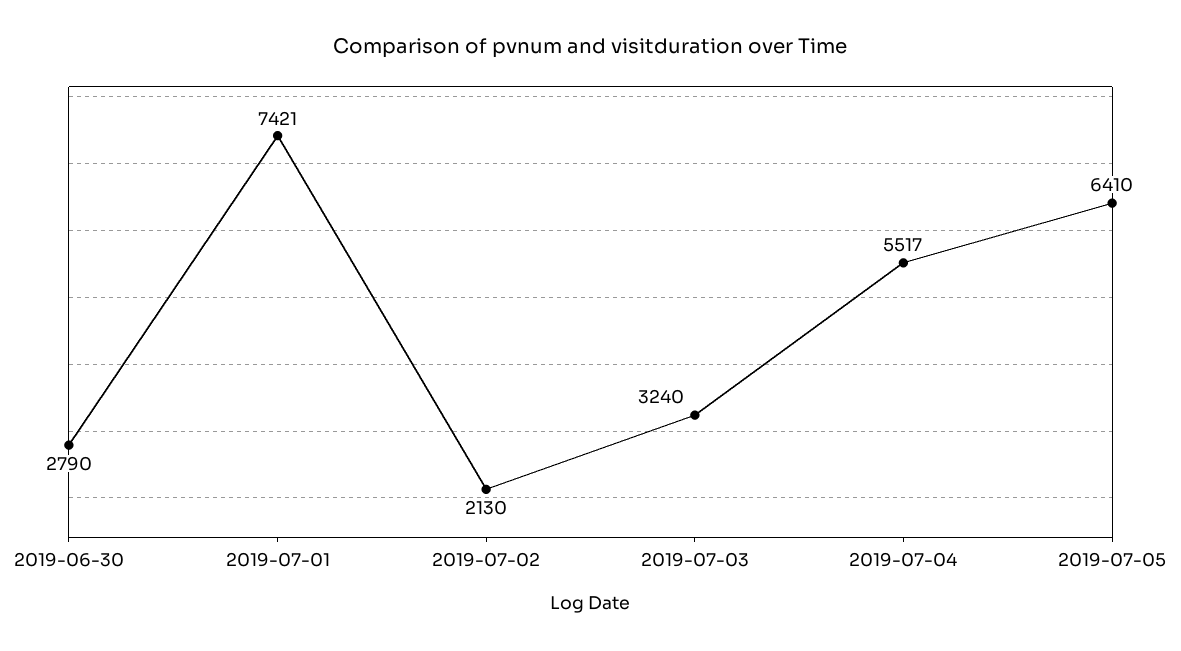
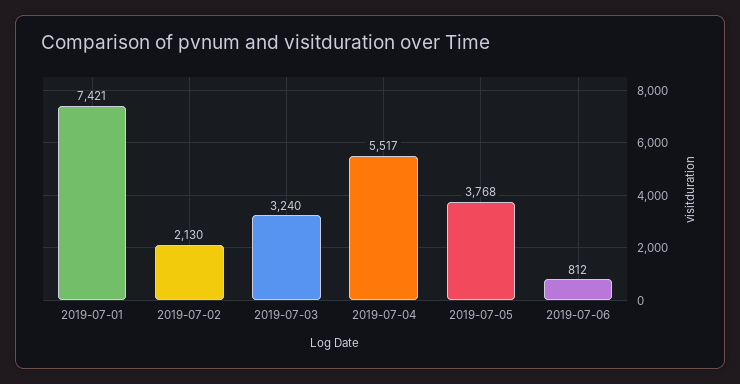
2019-06-30: 2790 -> none
2019-07-05: 6410 -> 3768
2019-07-06: none -> 812

